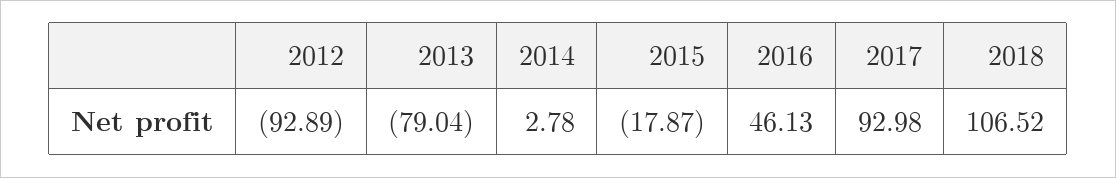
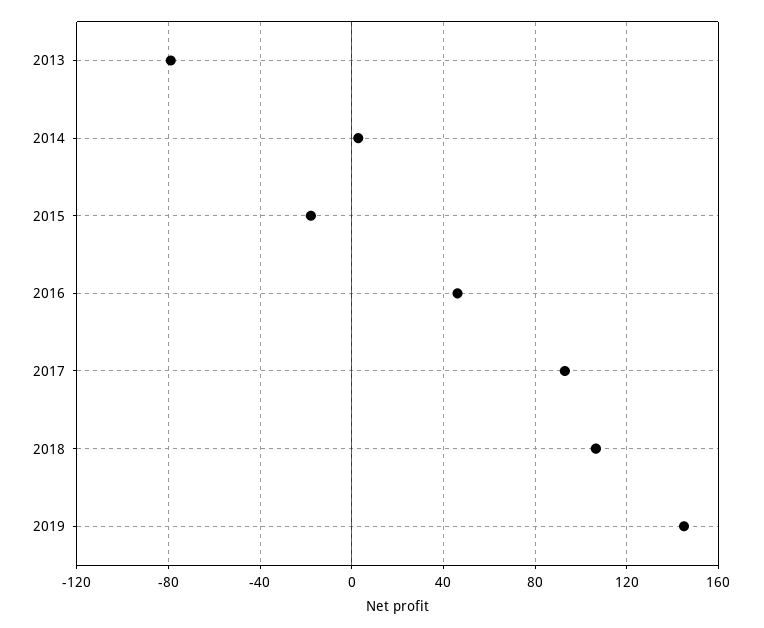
2012: -92.89 -> none
2019: none -> 145

